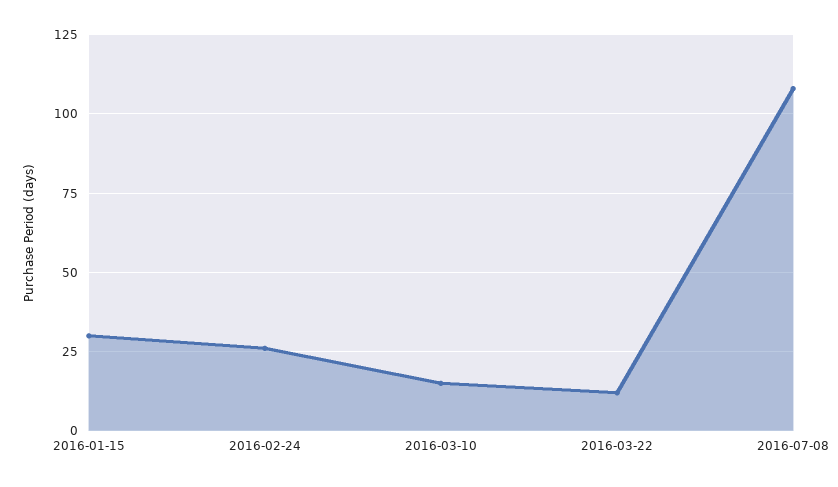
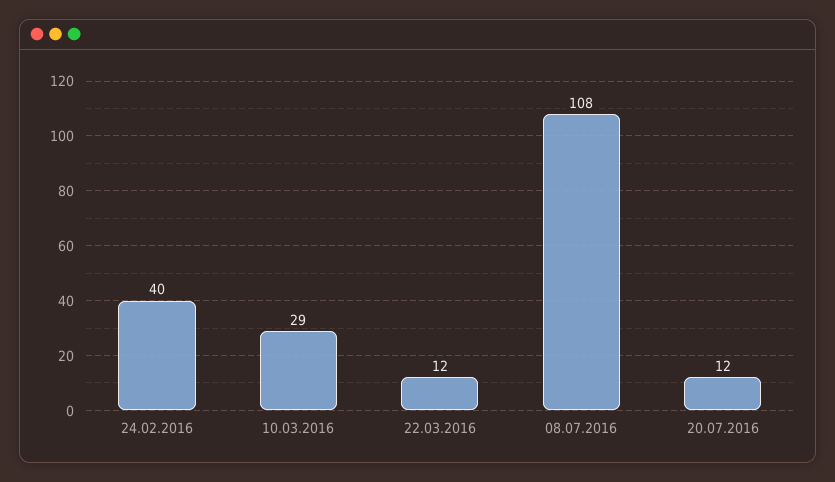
2016-01-15: 30 -> none
2016-02-24: 25 -> 40
2016-03-10: 15 -> 29
20.07.2016: none -> 12

